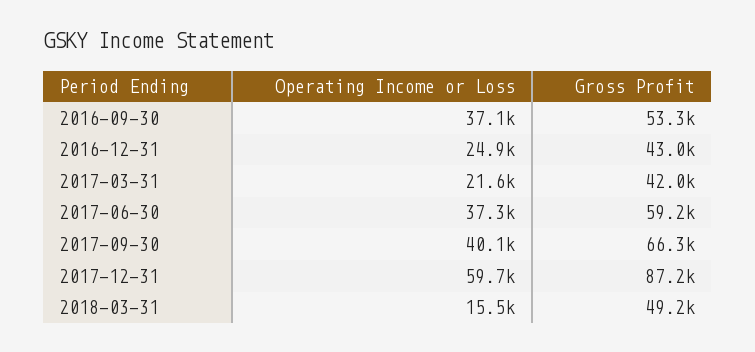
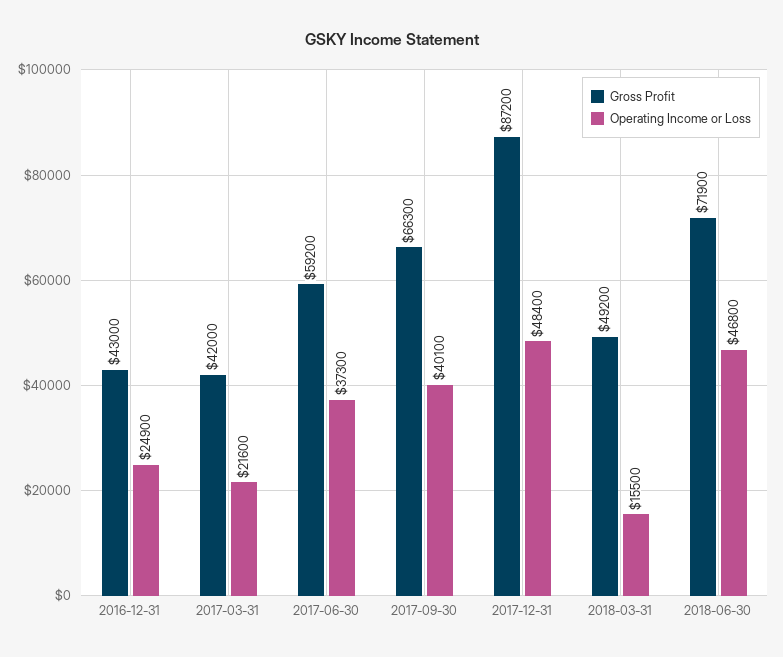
Operating Income or Loss, 2016-09-30: 37100 -> none
Gross Profit, 2016-09-30: 53300 -> none
Operating Income or Loss, 2017-12-31: 59700 -> 48400
Gross Profit, 2018-06-30: none -> 71900
Operating Income or Loss, 2018-06-30: none -> 46800

